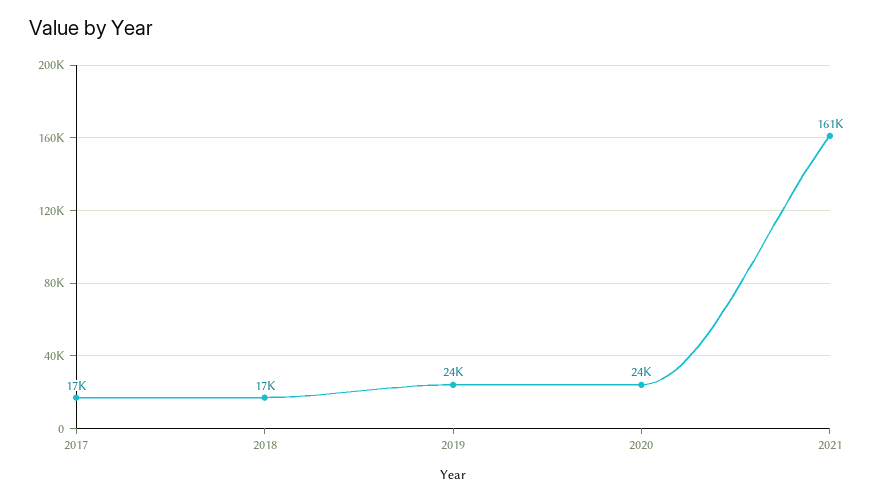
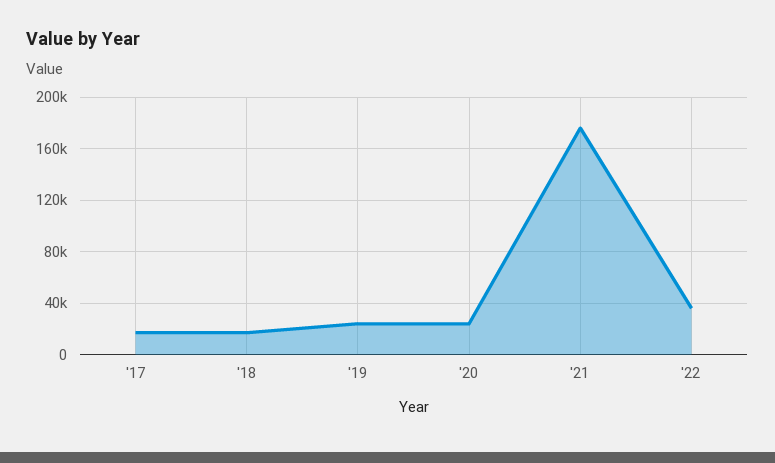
2021: 161000 -> 175000
'22: none -> 35000

